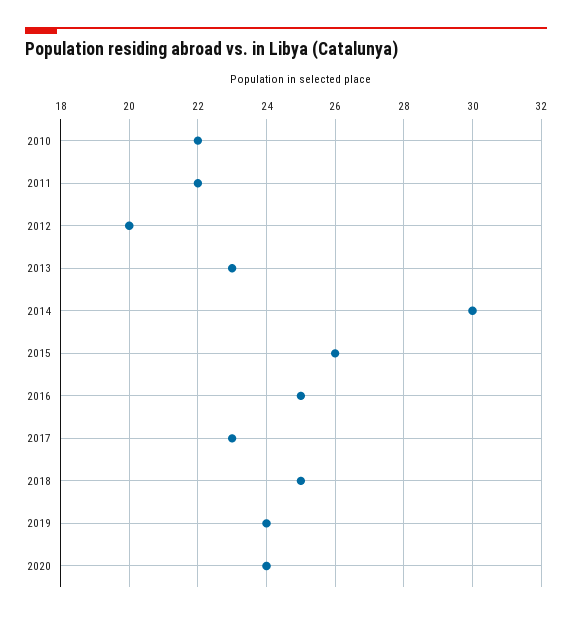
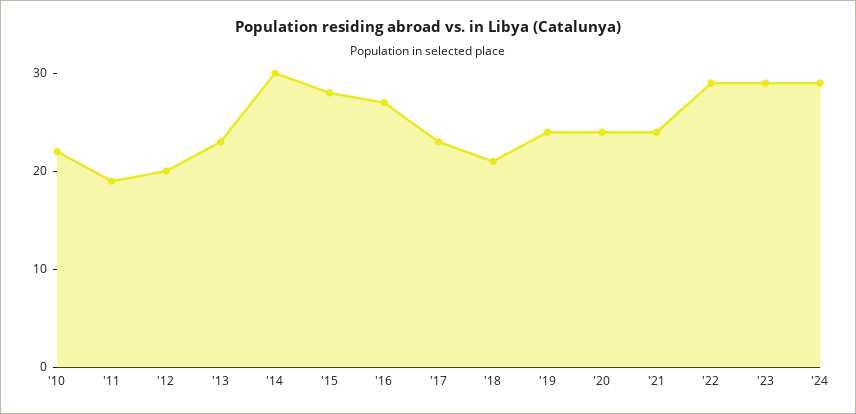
2011: 22 -> 19
2015: 26 -> 28
2016: 25 -> 27
2018: 25 -> 21
'21: none -> 24
'22: none -> 29
'23: none -> 29
'24: none -> 29

